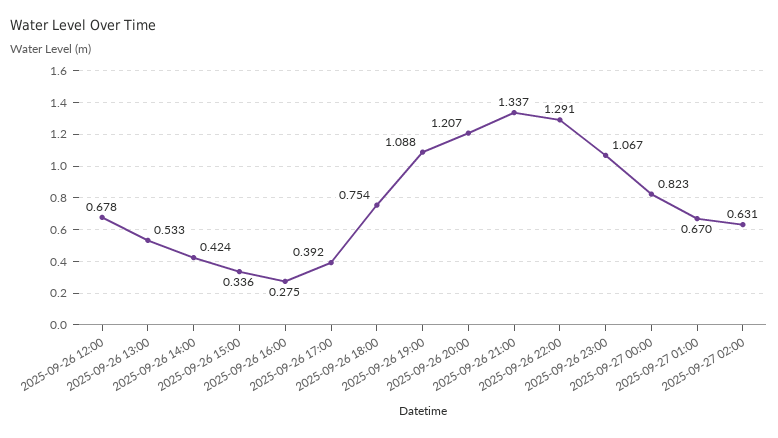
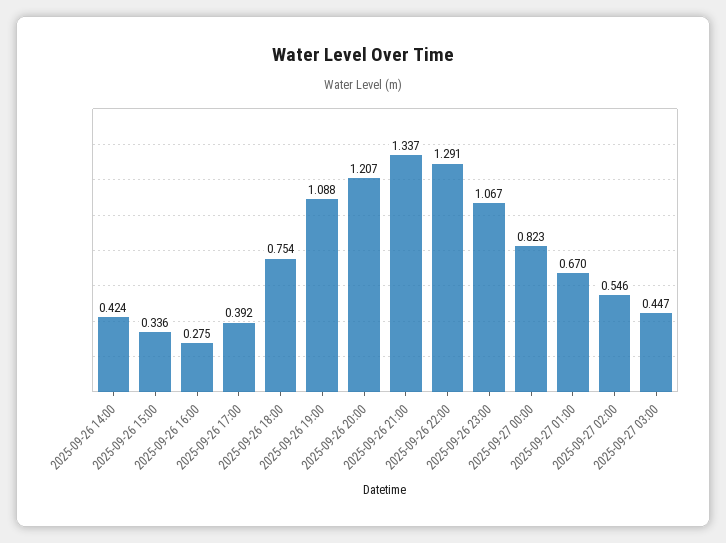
2025-09-26 12:00: 0.678 -> none
2025-09-26 13:00: 0.533 -> none
2025-09-27 02:00: 0.631 -> 0.546
2025-09-27 03:00: none -> 0.447

